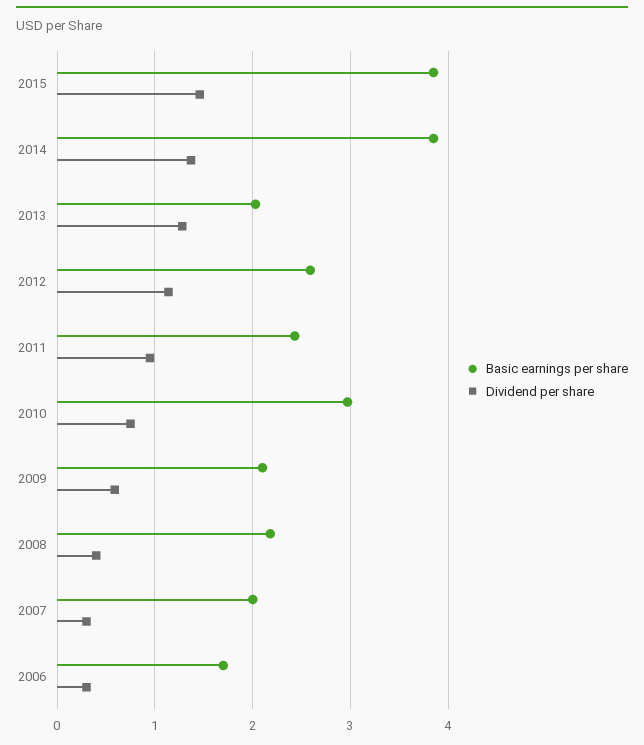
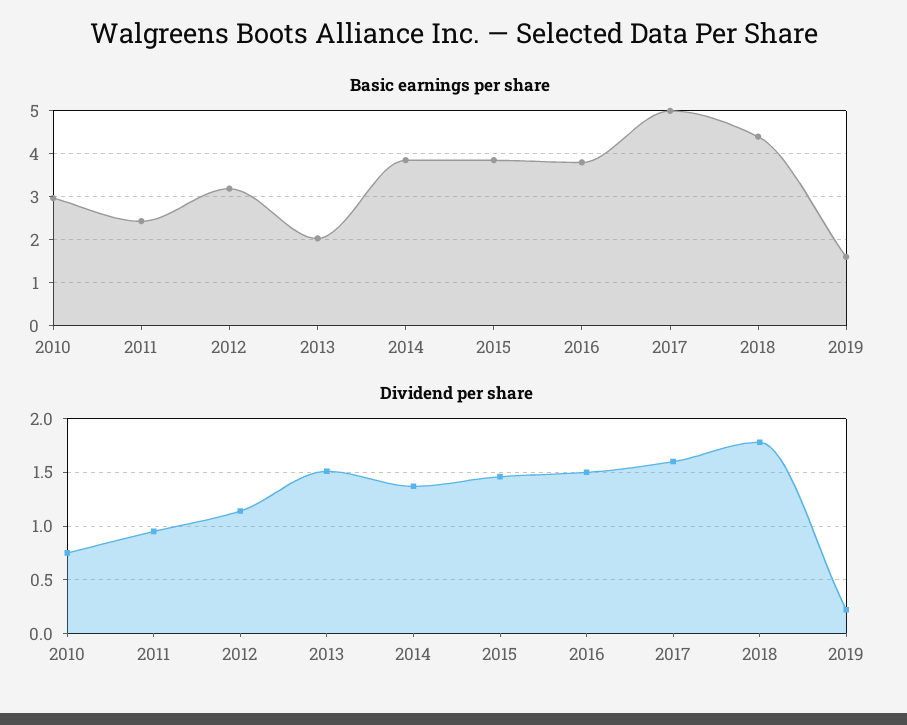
Dividend per share, 2013: 1.3 -> 1.5
Basic earnings per share, 2012: 2.6 -> 3.2
Basic earnings per share, 2009: 2.1 -> none
Dividend per share, 2009: 0.6 -> none
Basic earnings per share, 2008: 2.2 -> none
Dividend per share, 2008: 0.4 -> none
Basic earnings per share, 2007: 2 -> none
Dividend per share, 2007: 0.3 -> none
Basic earnings per share, 2006: 1.7 -> none
Dividend per share, 2006: 0.3 -> none
Basic earnings per share, 2016: none -> 3.8
Basic earnings per share, 2017: none -> 5
Basic earnings per share, 2018: none -> 4.4
Basic earnings per share, 2019: none -> 1.6
Dividend per share, 2016: none -> 1.5
Dividend per share, 2017: none -> 1.6
Dividend per share, 2018: none -> 1.8
Dividend per share, 2019: none -> 0.2

